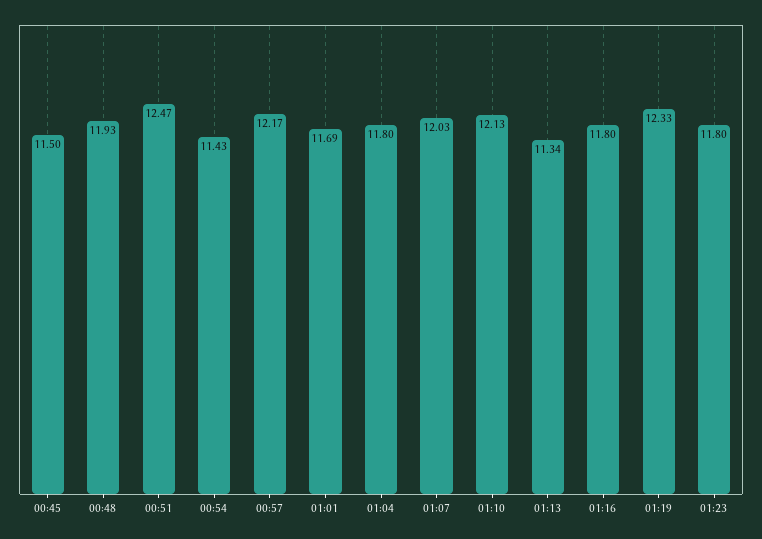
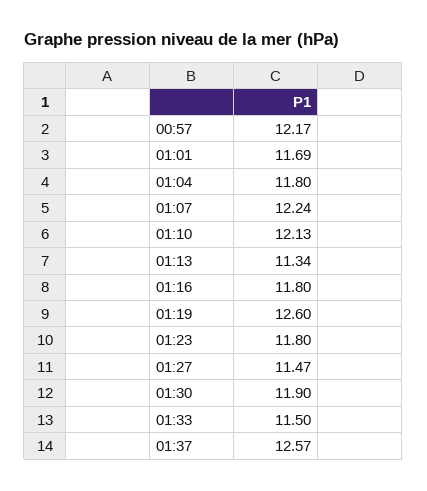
00:45: 11.5 -> none
00:48: 11.93 -> none
00:51: 12.47 -> none
00:54: 11.43 -> none
01:07: 12.03 -> 12.24
01:19: 12.33 -> 12.6
01:27: none -> 11.47
01:30: none -> 11.9
01:33: none -> 11.5
01:37: none -> 12.57

